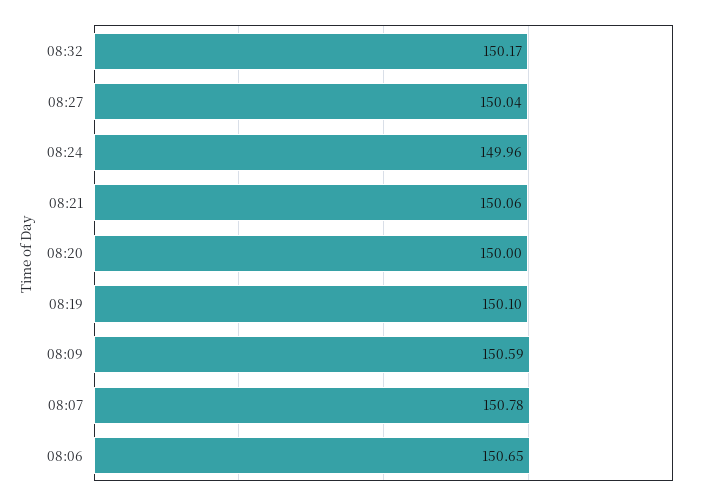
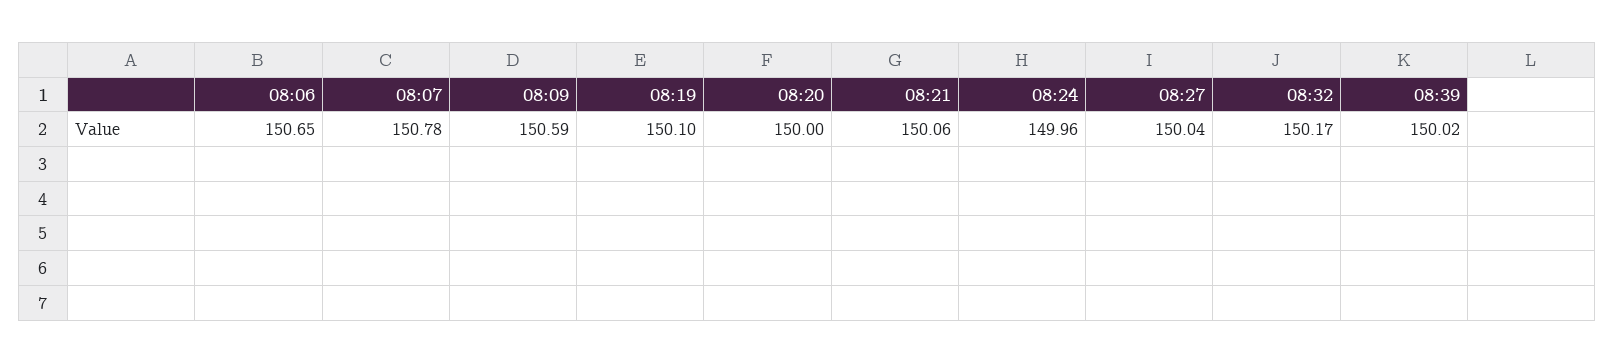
08:39: none -> 150.02

